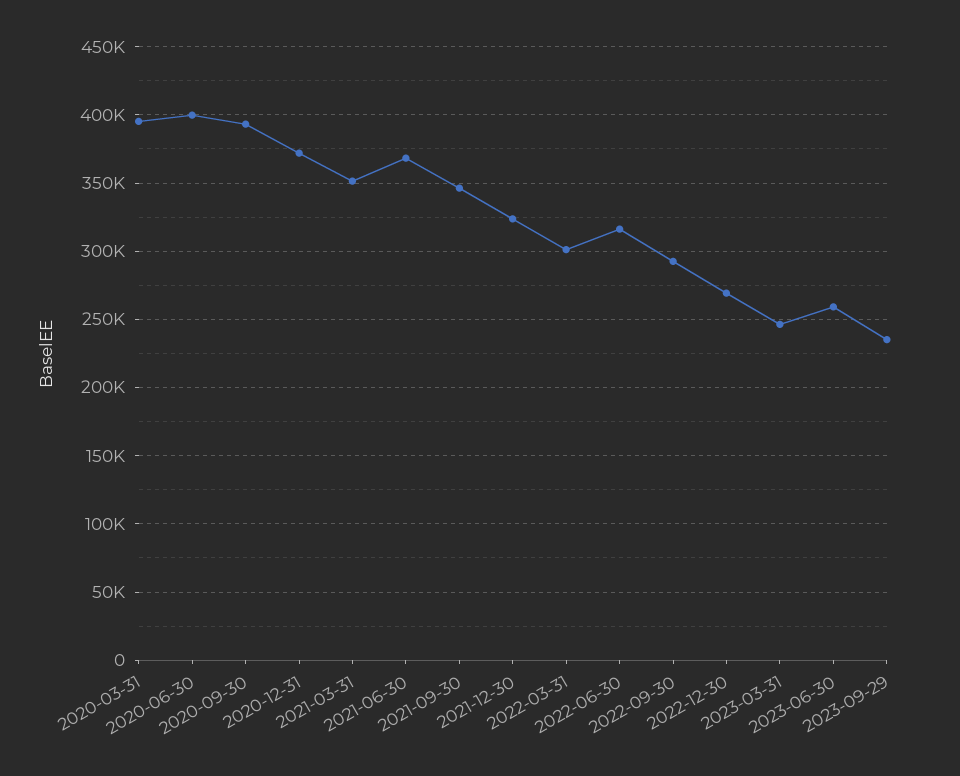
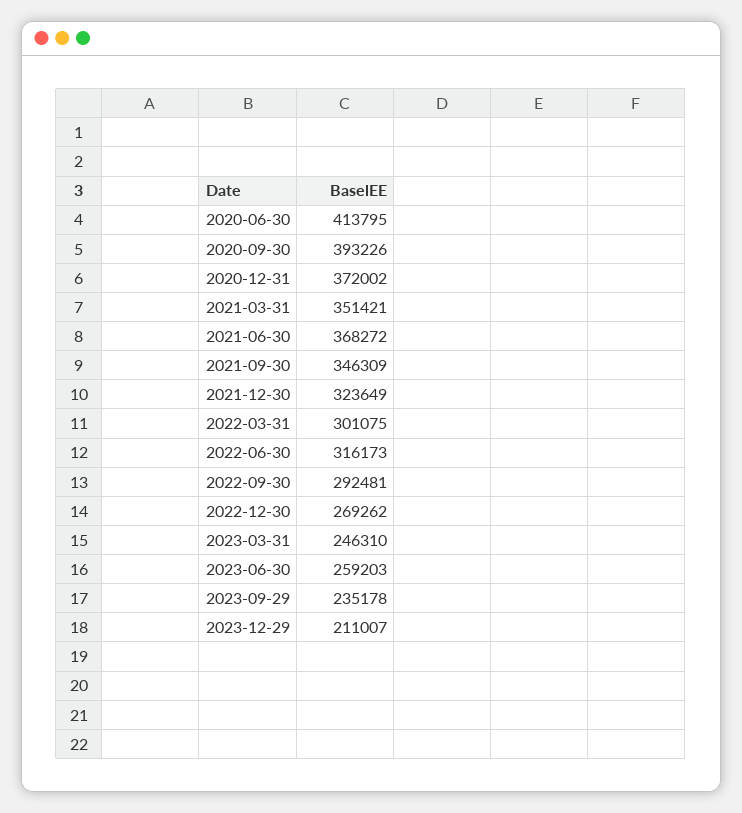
2020-03-31: 395000 -> none
2020-06-30: 400000 -> 413795
2023-12-29: none -> 211007

